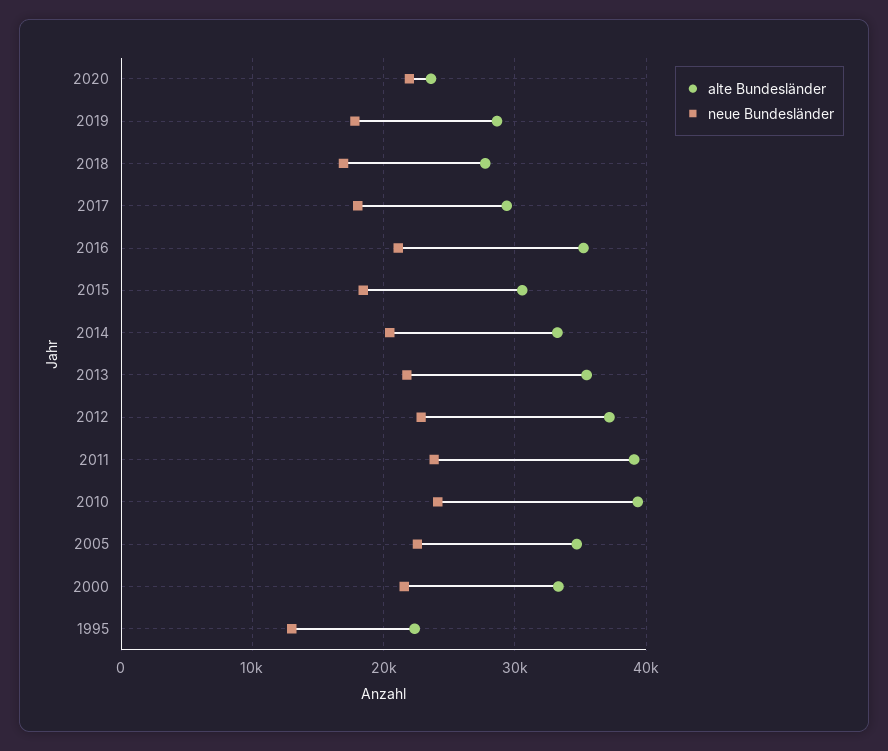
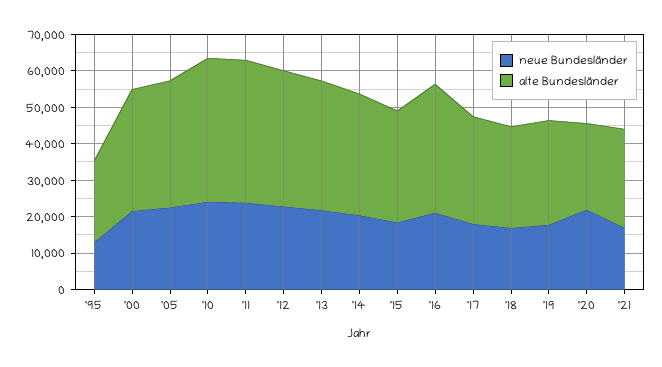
neue Bundesländer, '21: none -> 17500
alte Bundesländer, '21: none -> 27500

